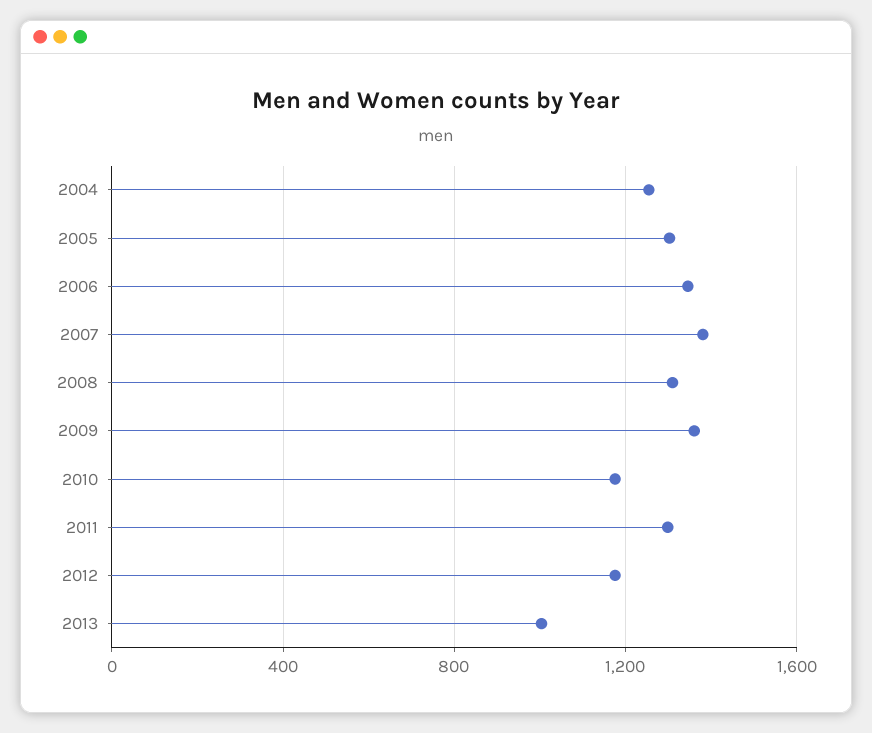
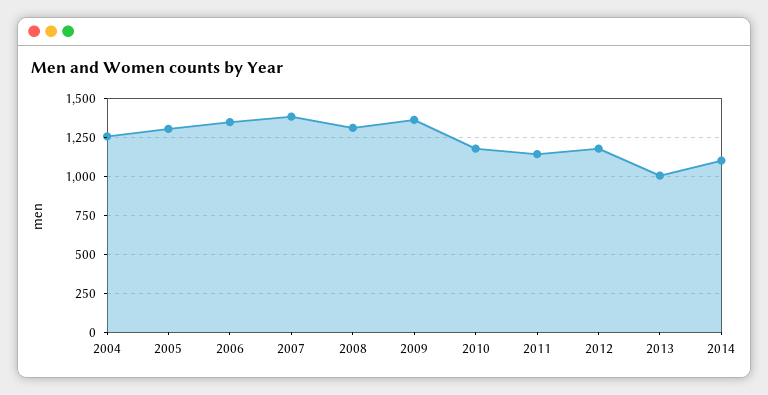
2011: 1300 -> 1150
2014: none -> 1100

